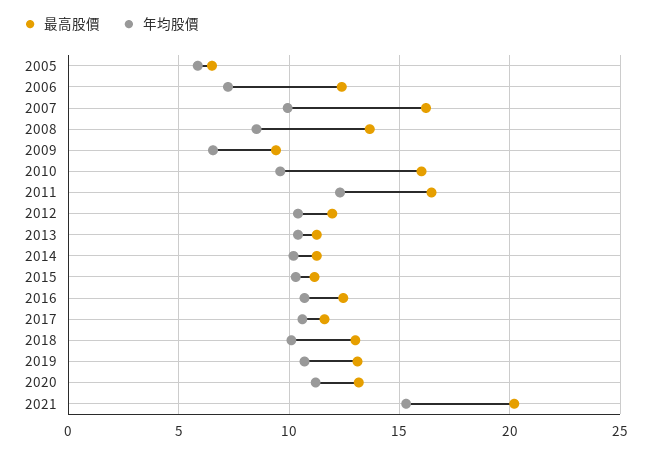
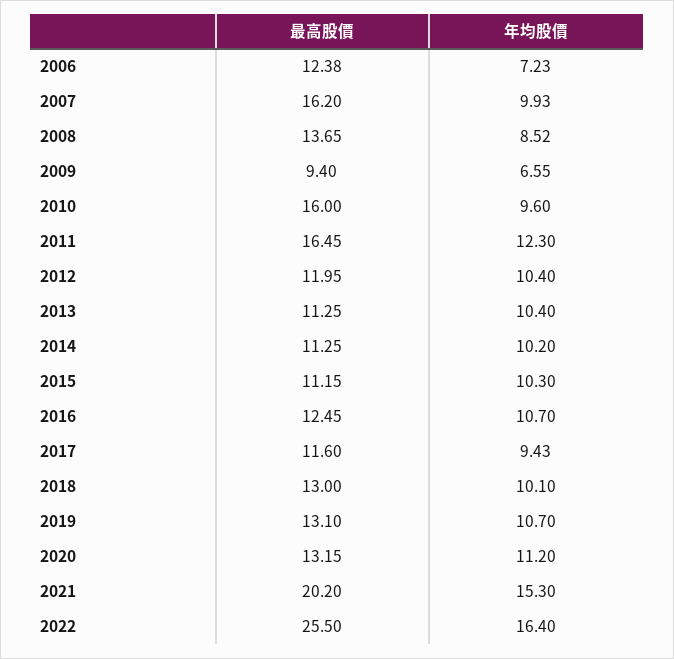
最高股價, 2005: 6.5 -> none
年均股價, 2005: 6 -> none
年均股價, 2017: 10.5 -> 9.43
最高股價, 2022: none -> 25.5
年均股價, 2022: none -> 16.4

